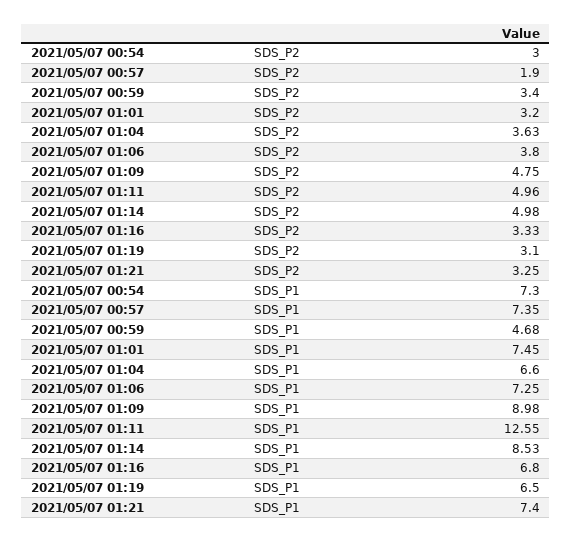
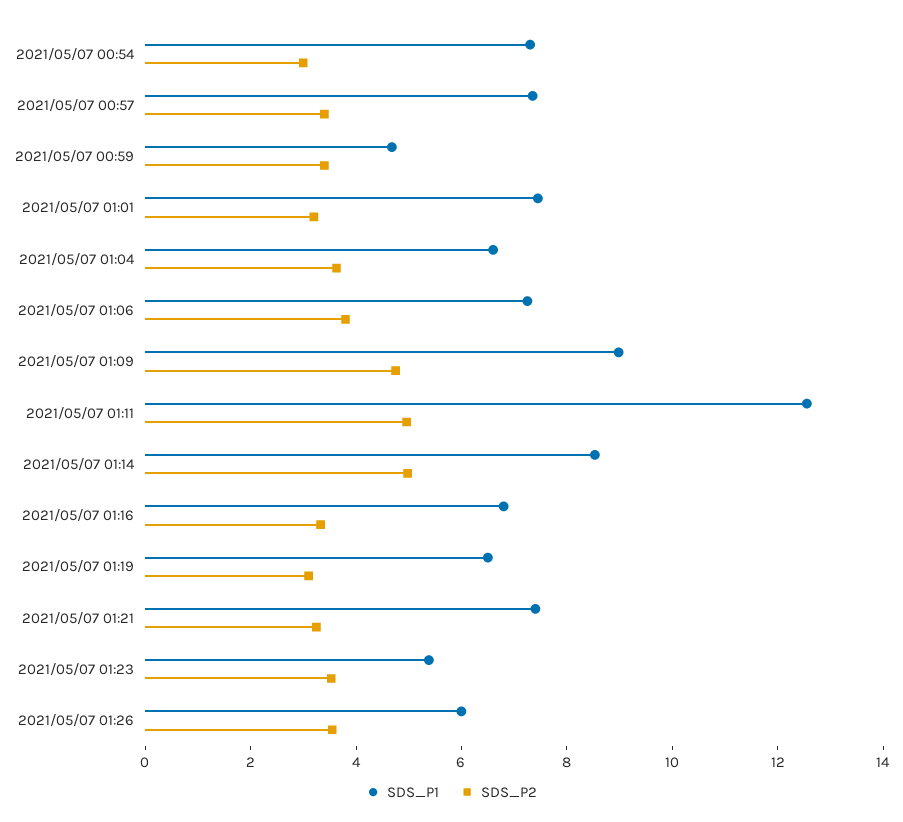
SDS_P2, 2021/05/07 00:57: 1.9 -> 3.5
SDS_P1, 2021/05/07 01:23: none -> 5.5
SDS_P2, 2021/05/07 01:23: none -> 3.5
SDS_P1, 2021/05/07 01:26: none -> 6
SDS_P2, 2021/05/07 01:26: none -> 3.5

